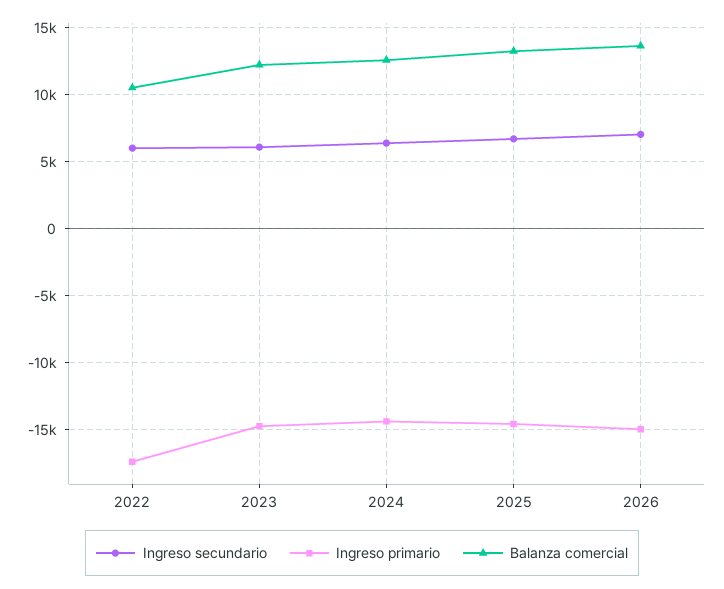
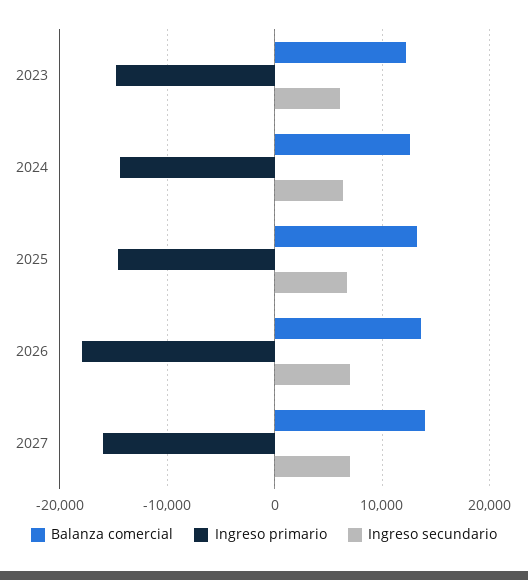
Ingreso secundario, 2022: 6000 -> none
Ingreso primario, 2022: -17500 -> none
Balanza comercial, 2022: 10500 -> none
Ingreso primario, 2026: -15000 -> -18000
Balanza comercial, 2027: none -> 14000
Ingreso primario, 2027: none -> -16000
Ingreso secundario, 2027: none -> 7000

